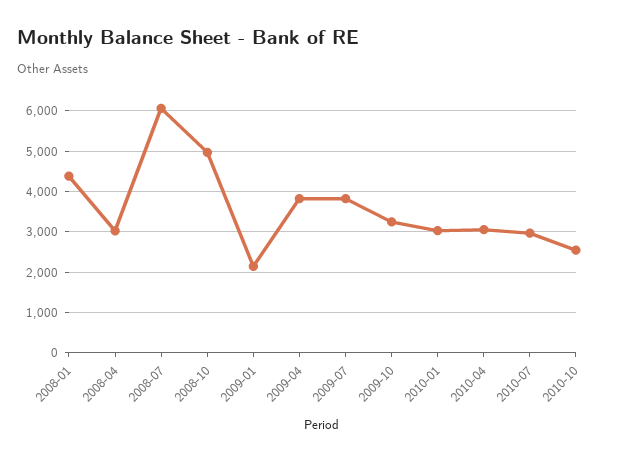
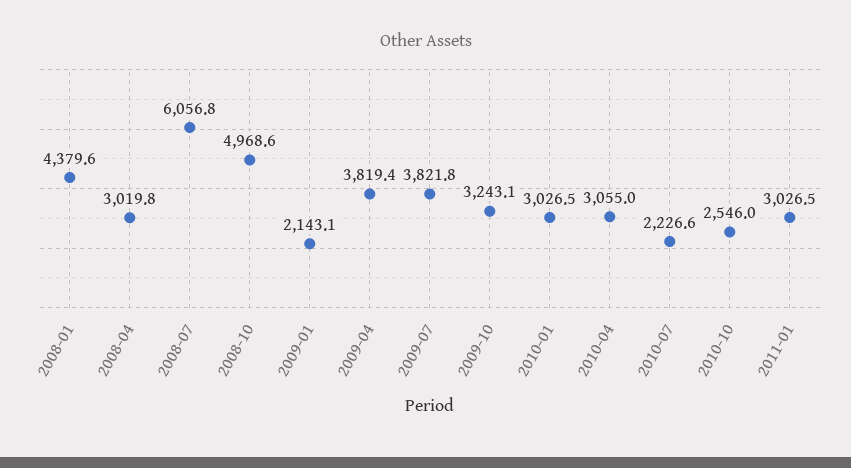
2010-07: 3000 -> 2226.6
2011-01: none -> 3026.5

